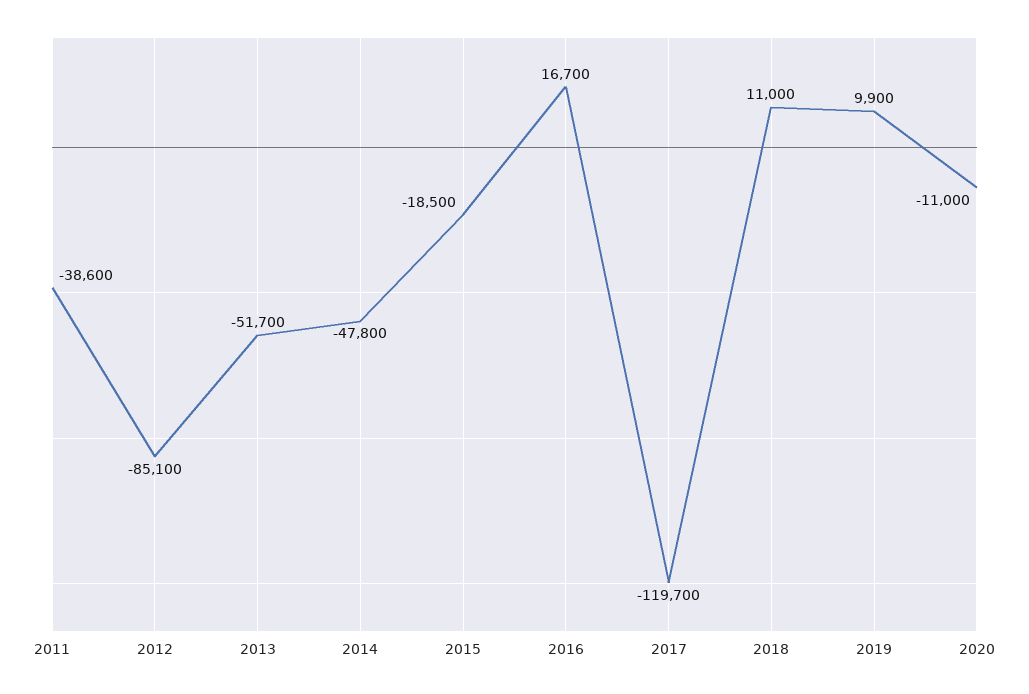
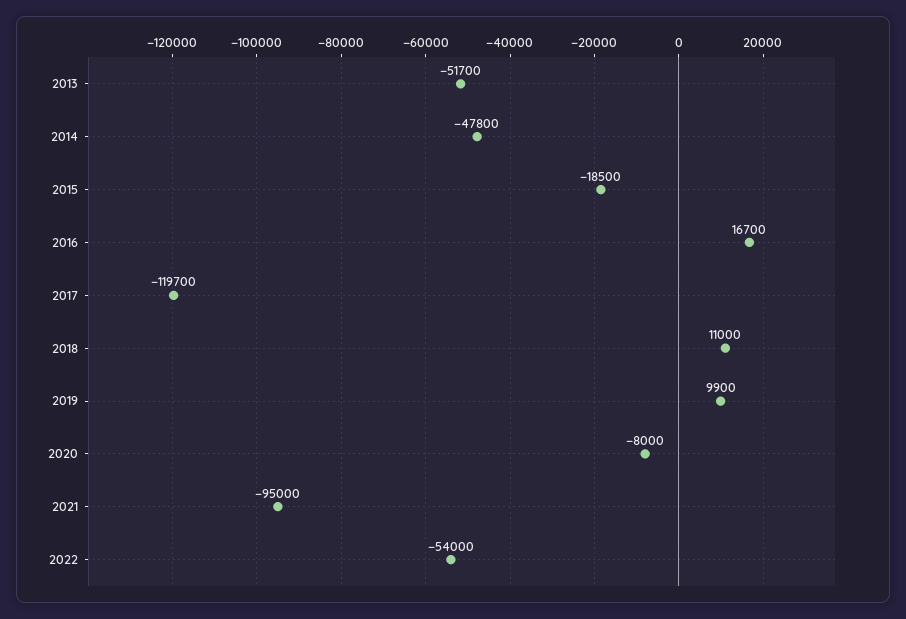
2011: -38600 -> none
2012: -85100 -> none
2020: -11000 -> -8000
2021: none -> -95000
2022: none -> -54000

